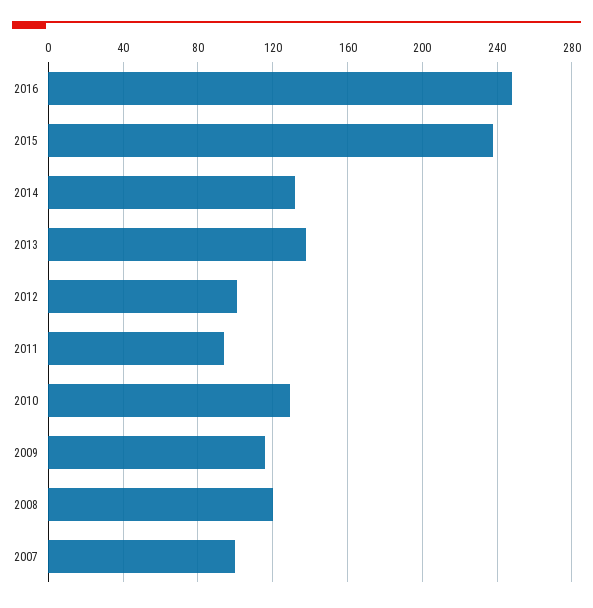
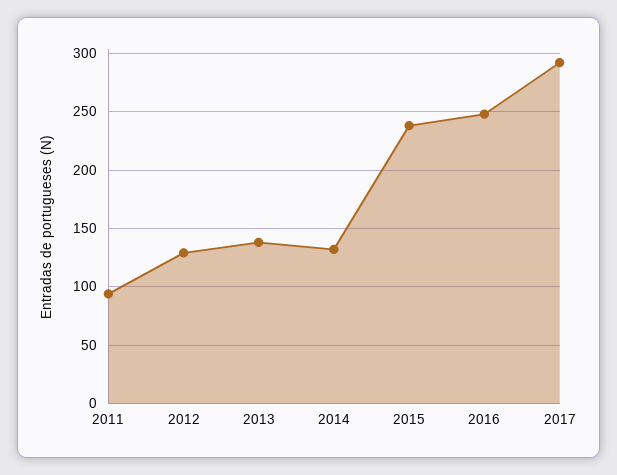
2012: 100 -> 130
2010: 130 -> none
2009: 115 -> none
2008: 120 -> none
2007: 100 -> none
2017: none -> 290

